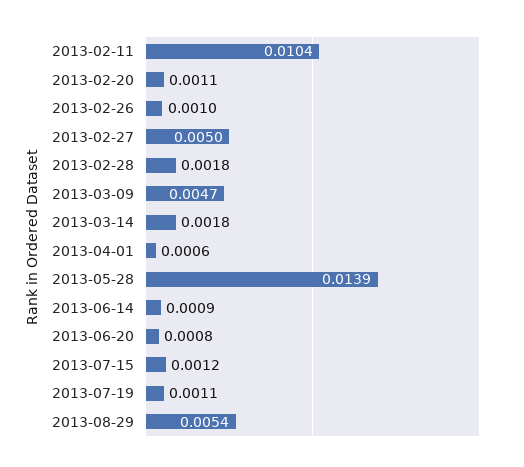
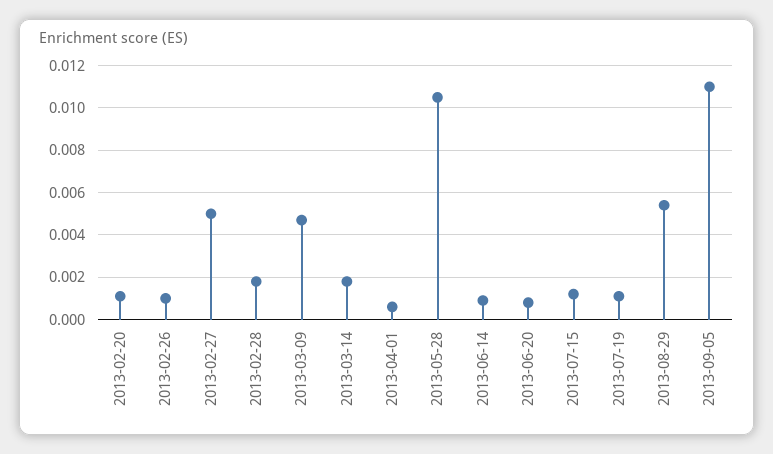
2013-02-11: 0.0104 -> none
2013-05-28: 0.0139 -> 0.0105
2013-09-05: none -> 0.011

